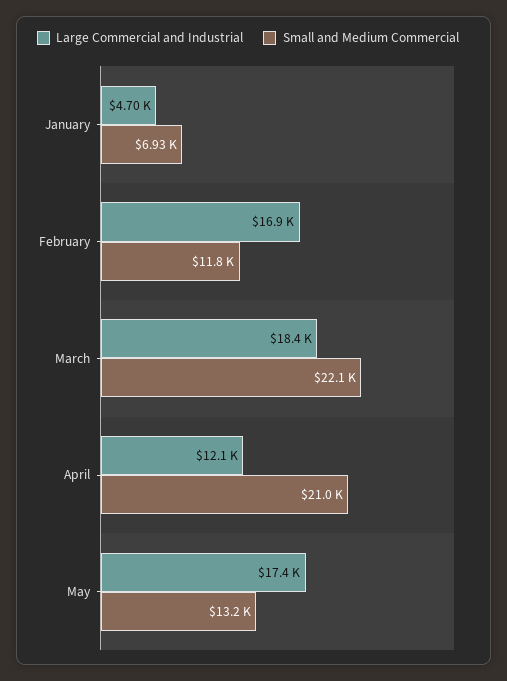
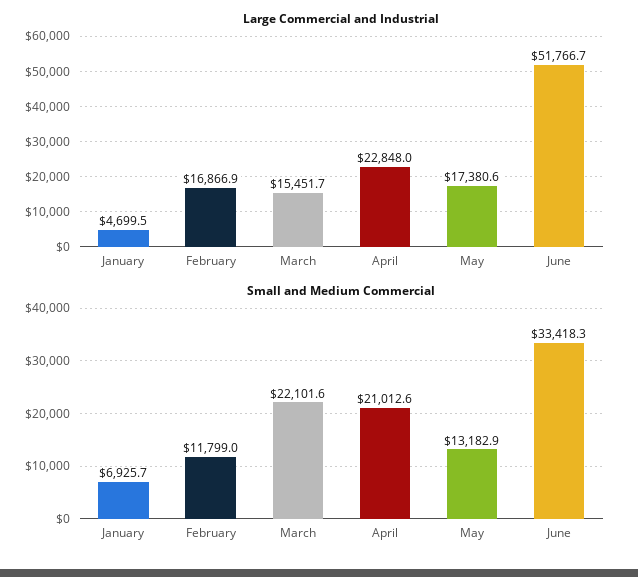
Large Commercial and Industrial, March: 18400 -> 15451.7
Large Commercial and Industrial, April: 12100 -> 22848
Large Commercial and Industrial, June: none -> 51766.7
Small and Medium Commercial, June: none -> 33418.3

